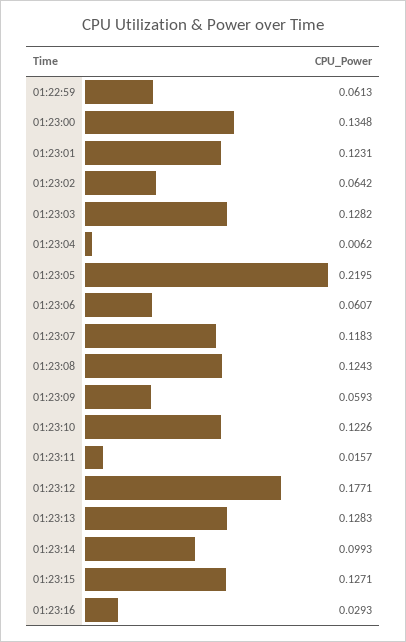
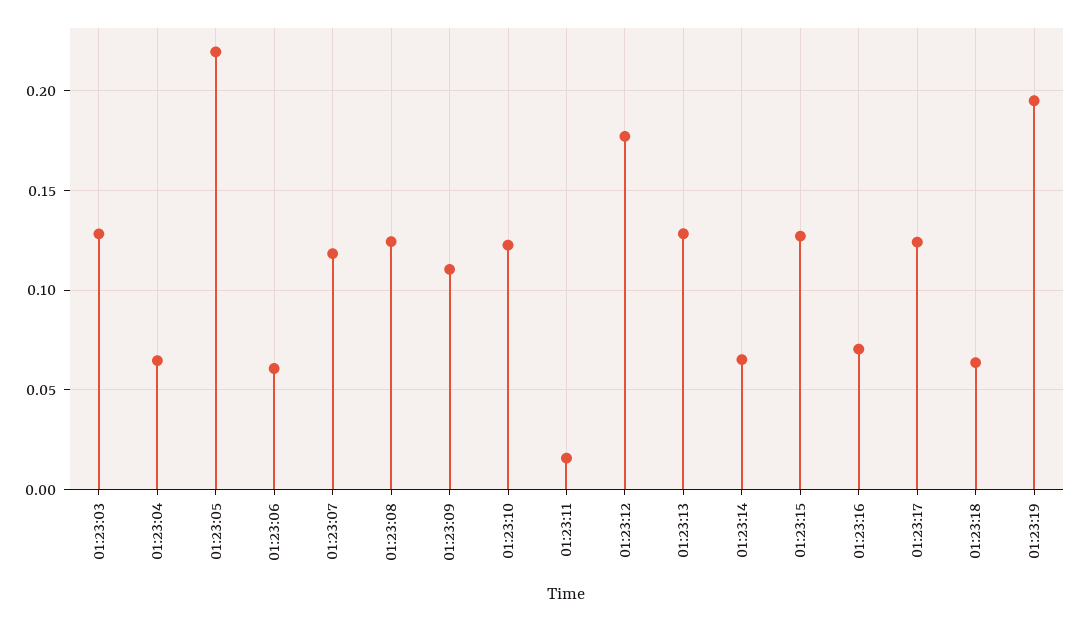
01:22:59: 0.0613 -> none
01:23:00: 0.1348 -> none
01:23:01: 0.1231 -> none
01:23:02: 0.0642 -> none
01:23:04: 0.0062 -> 0.065
01:23:09: 0.0593 -> 0.11
01:23:14: 0.0993 -> 0.065
01:23:16: 0.0293 -> 0.07
01:23:17: none -> 0.125
01:23:18: none -> 0.065
01:23:19: none -> 0.195

